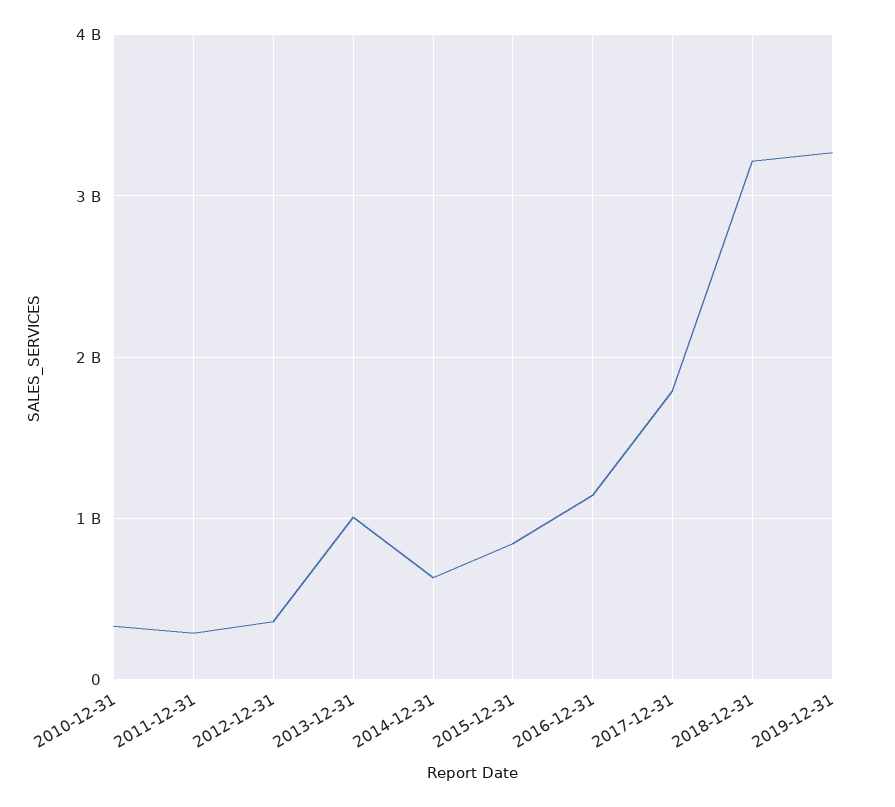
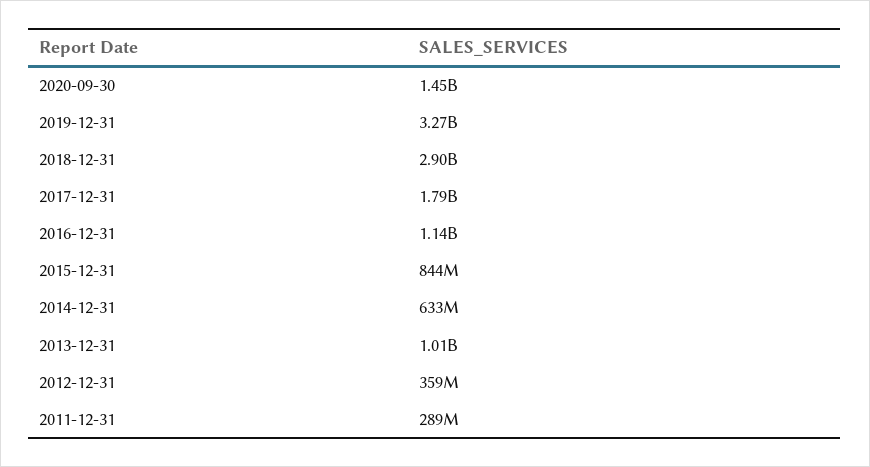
2010-12-31: 300000000 -> none
2018-12-31: 3200000000 -> 2900000000
2020-09-30: none -> 1450000000

